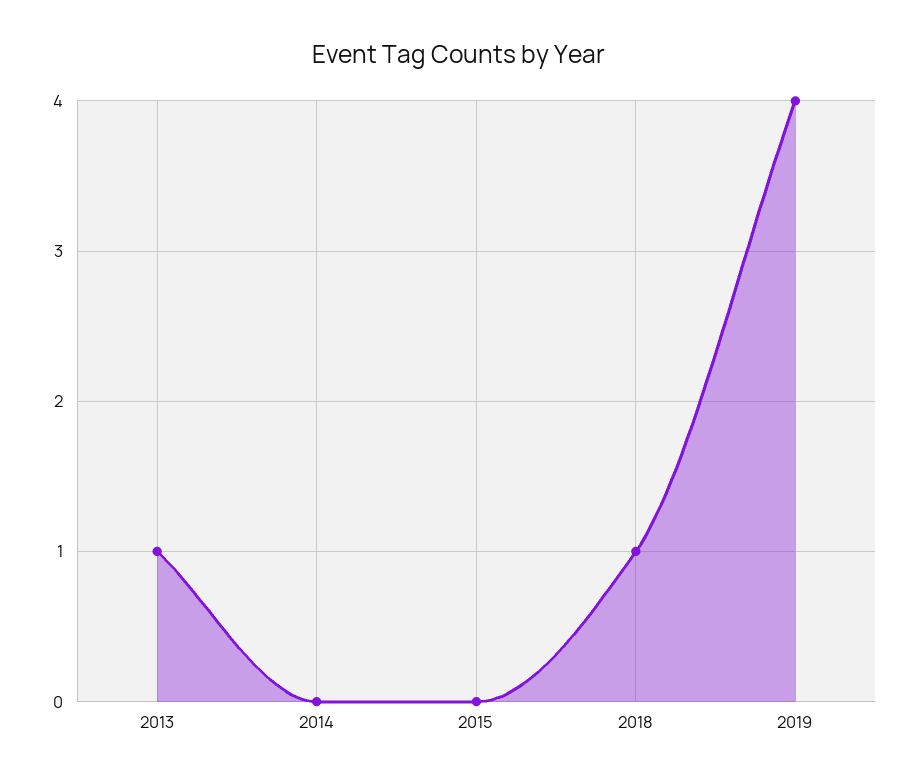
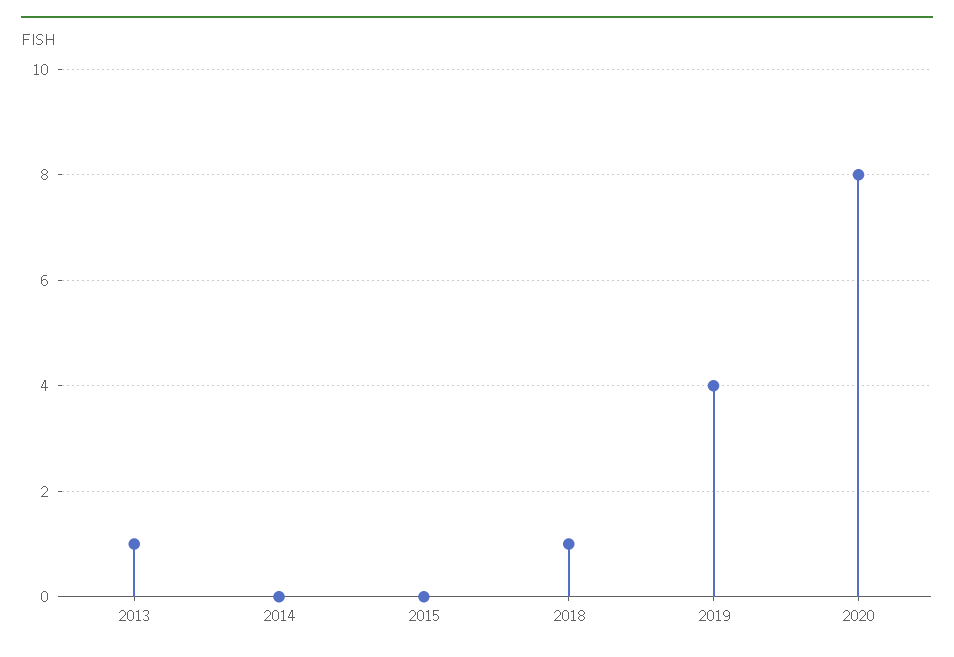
2020: none -> 8

